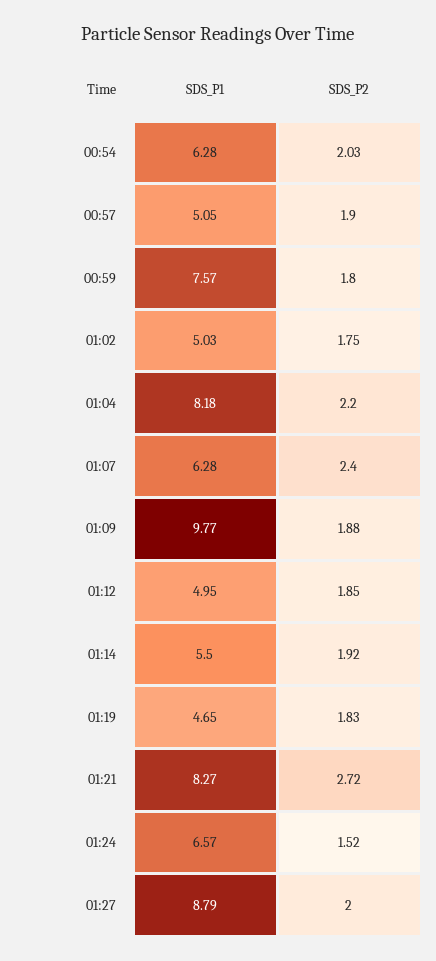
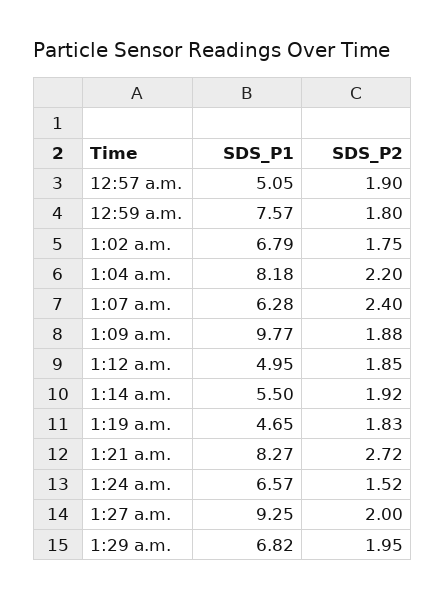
SDS_P1, 00:54: 6.28 -> none
SDS_P2, 00:54: 2.03 -> none
SDS_P1, 01:02: 5.03 -> 6.79
SDS_P1, 01:27: 8.79 -> 9.25
SDS_P1, 1:29 a.m.: none -> 6.82
SDS_P2, 1:29 a.m.: none -> 1.95

